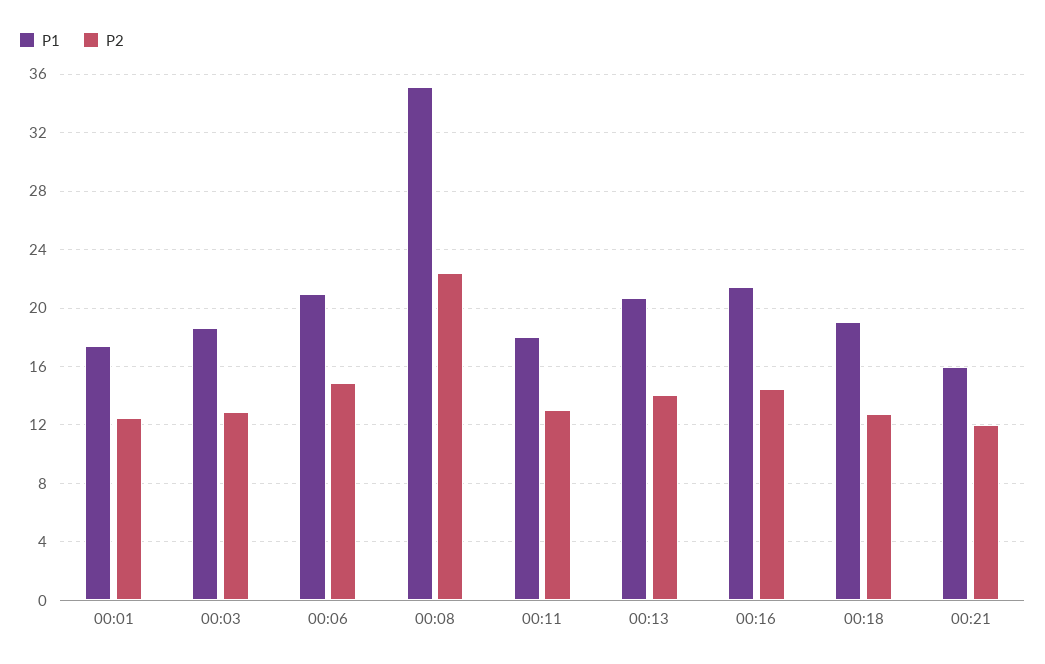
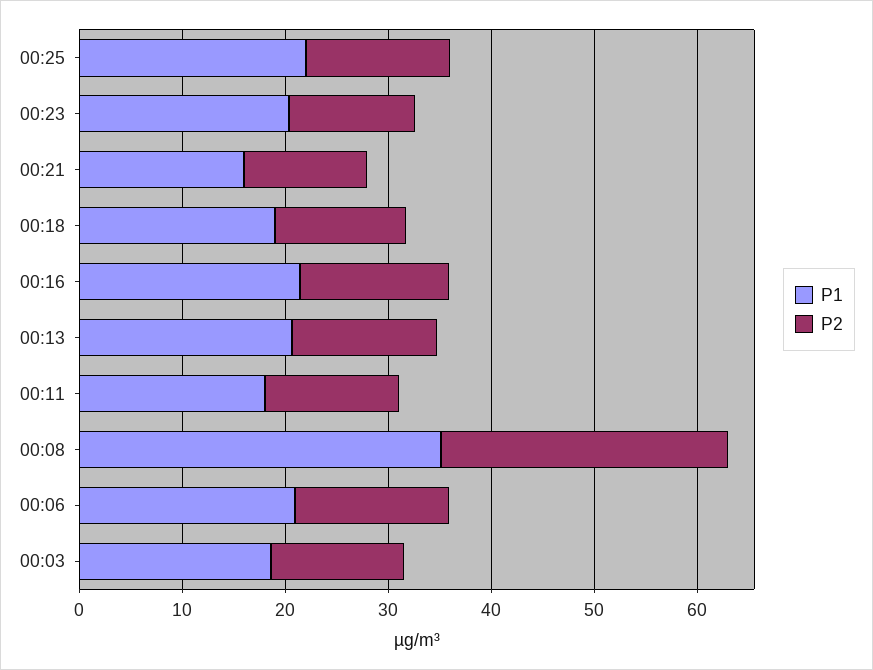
P1, 00:01: 17.5 -> none
P2, 00:01: 12.5 -> none
P2, 00:08: 22.5 -> 28
P1, 00:25: none -> 22
P2, 00:25: none -> 14
P1, 00:23: none -> 20
P2, 00:23: none -> 12

